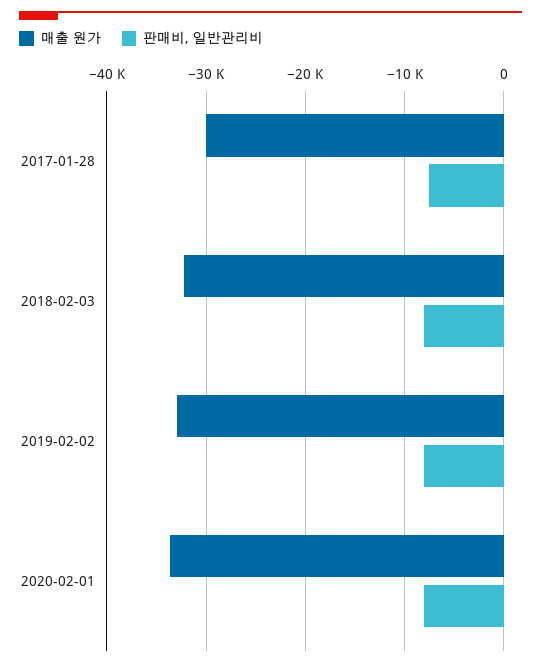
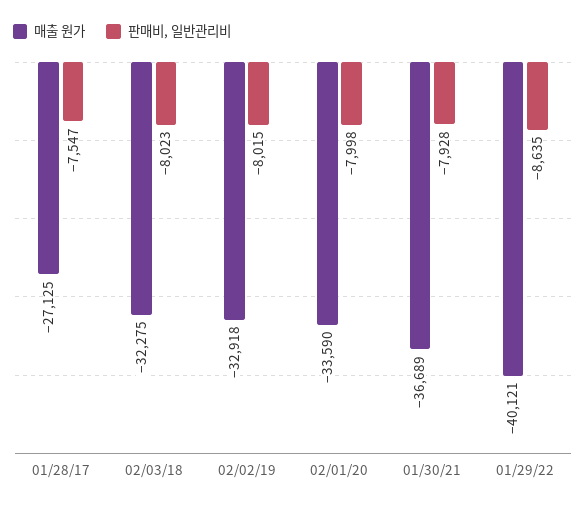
매출 원가, 2017-01-28: -30000 -> -27125
매출 원가, 01/30/21: none -> -36689
판매비, 일반관리비, 01/30/21: none -> -7928
매출 원가, 01/29/22: none -> -40121
판매비, 일반관리비, 01/29/22: none -> -8635

